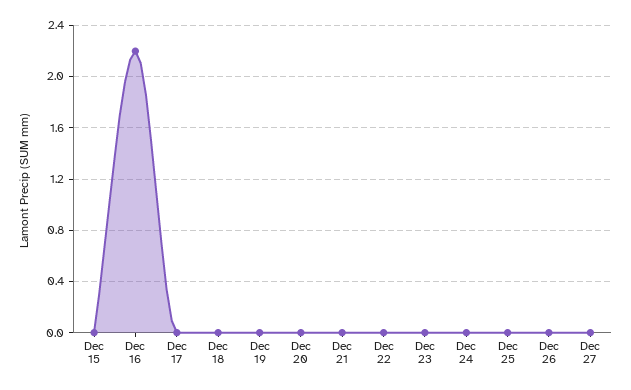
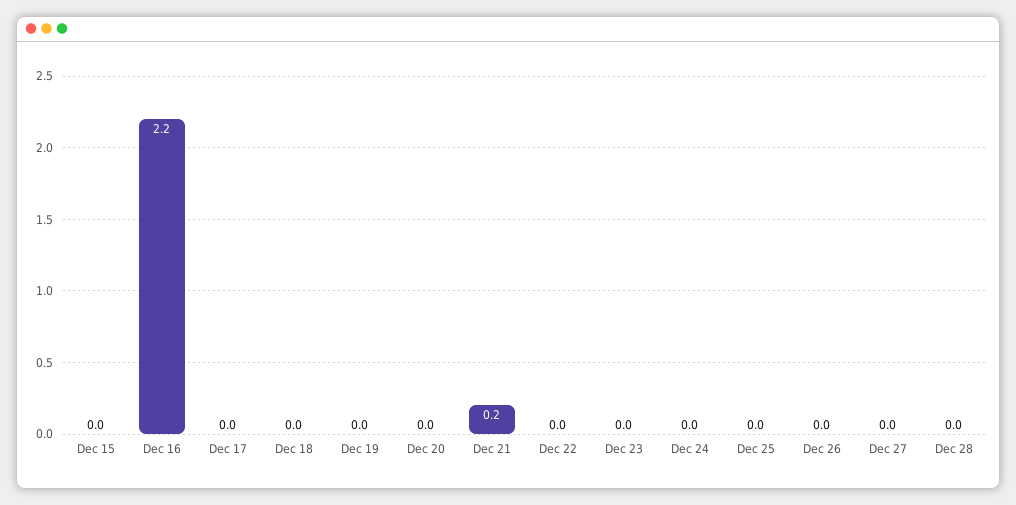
Dec 21: 0 -> 0.2
Dec 28: none -> 0

